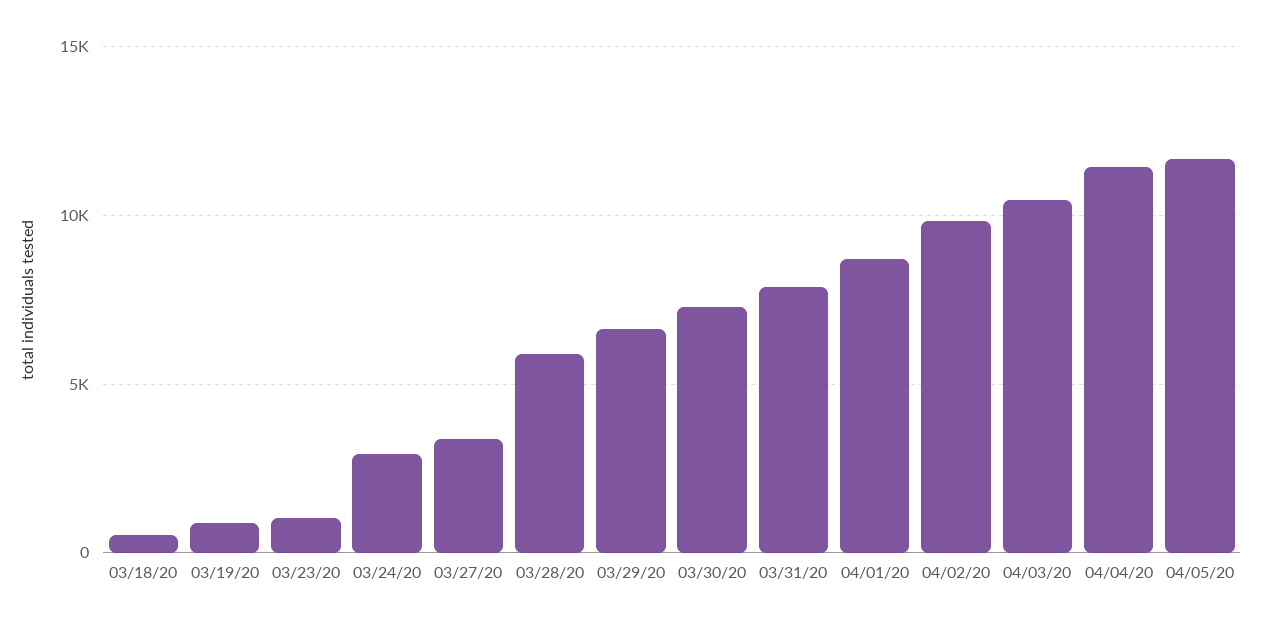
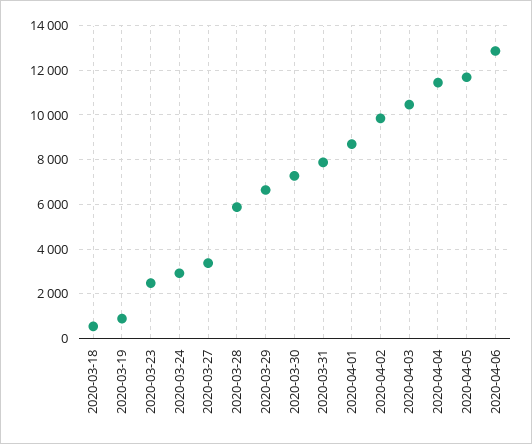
03/23/20: 1000 -> 2500
2020-04-06: none -> 13000

